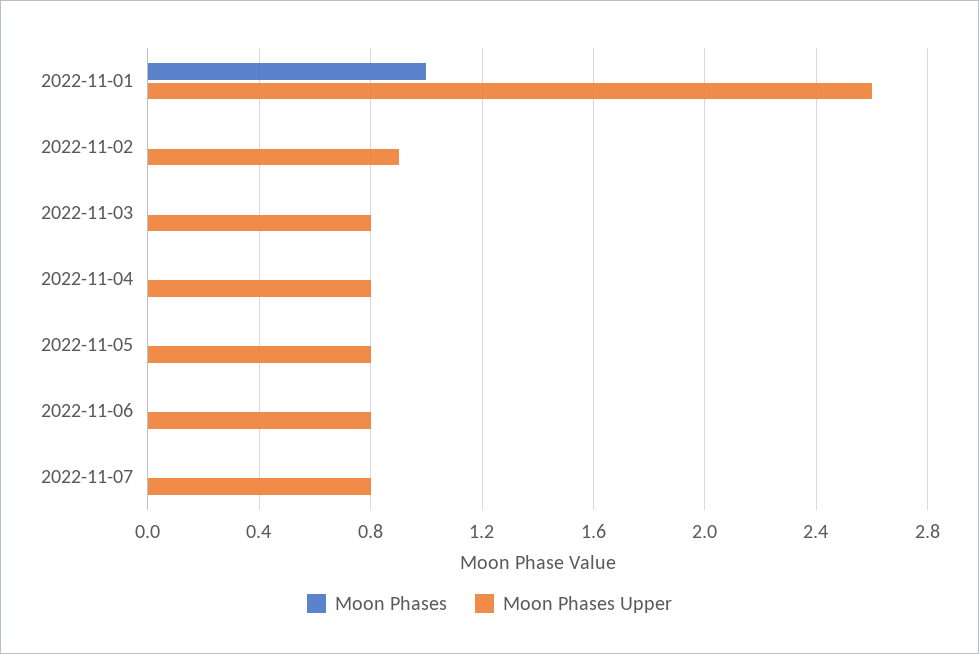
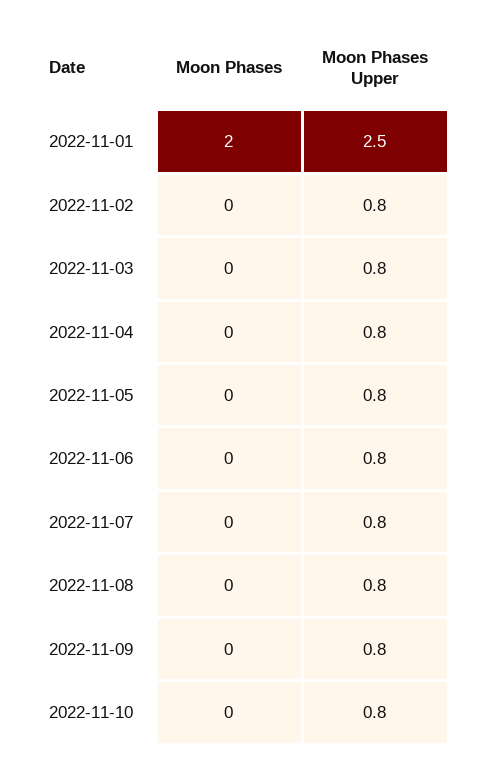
Moon Phases, 2022-11-01: 1 -> 2
Moon Phases Upper, 2022-11-01: 2.6 -> 2.5
Moon Phases Upper, 2022-11-02: 0.9 -> 0.8
Moon Phases, 2022-11-08: none -> 0
Moon Phases Upper, 2022-11-08: none -> 0.8
Moon Phases, 2022-11-09: none -> 0
Moon Phases Upper, 2022-11-09: none -> 0.8
Moon Phases, 2022-11-10: none -> 0
Moon Phases Upper, 2022-11-10: none -> 0.8

